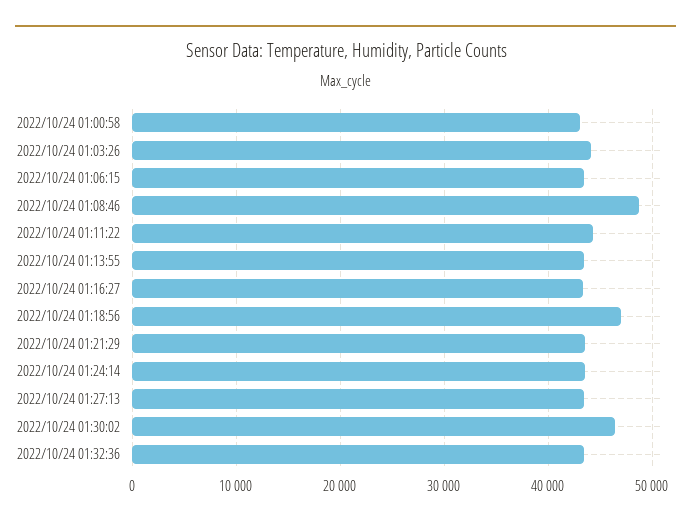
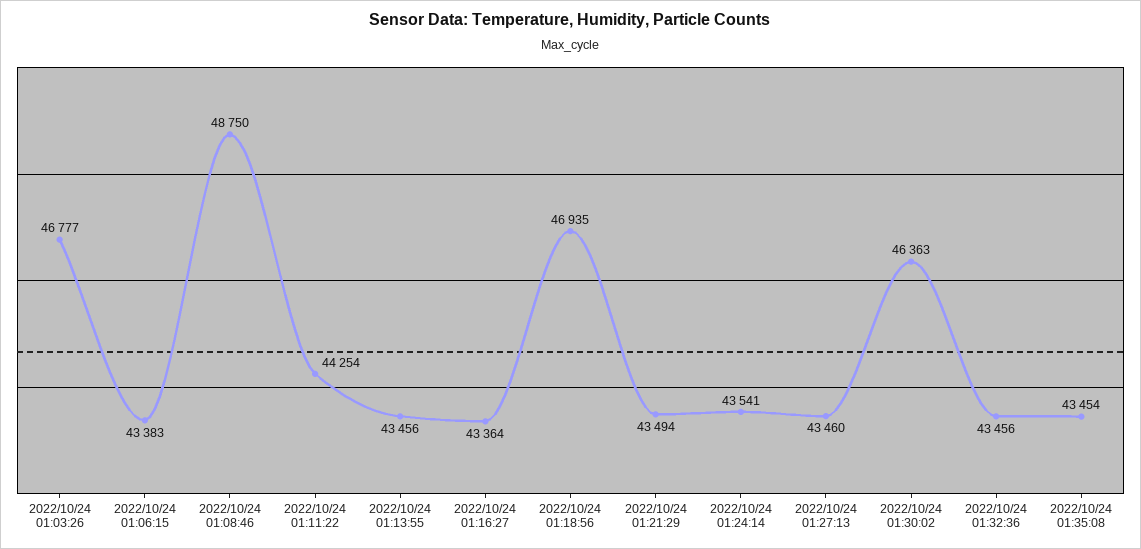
2022/10/24 01:00:58: 43000 -> none
2022/10/24 01:03:26: 44000 -> 46777
2022/10/24 01:35:08: none -> 43454

